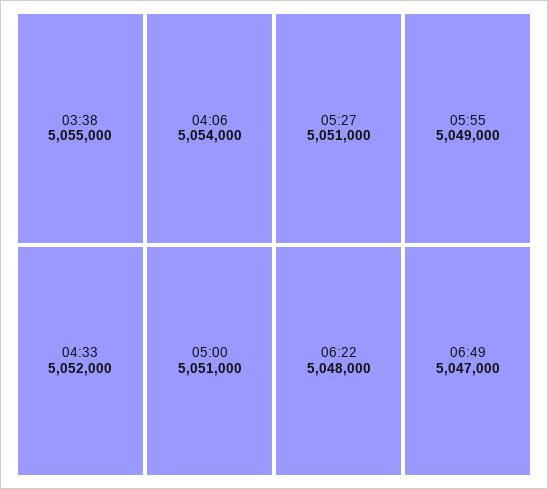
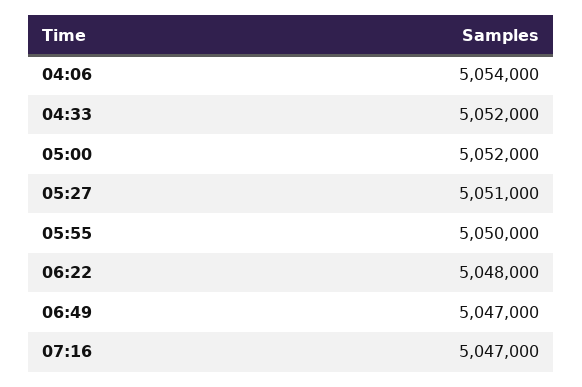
03:38: 5055000 -> none
05:00: 5051000 -> 5052000
05:55: 5049000 -> 5050000
07:16: none -> 5047000

